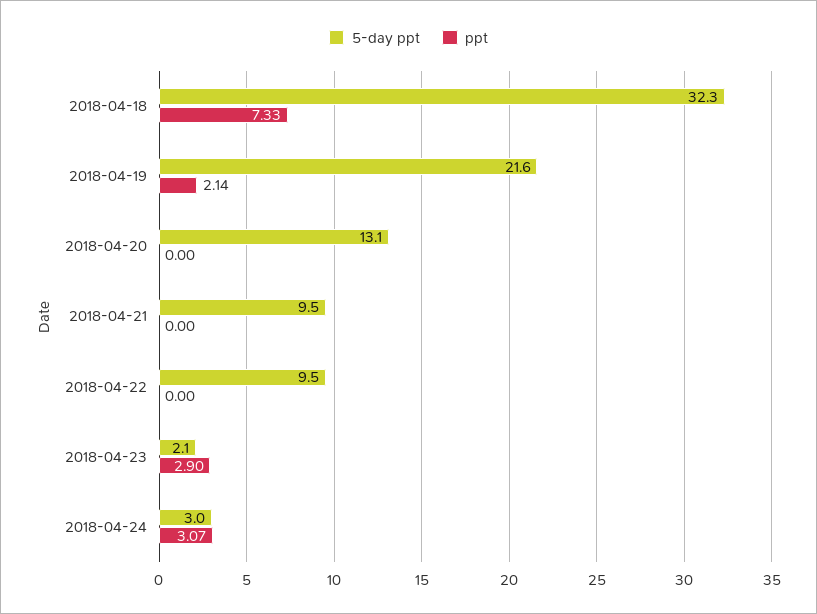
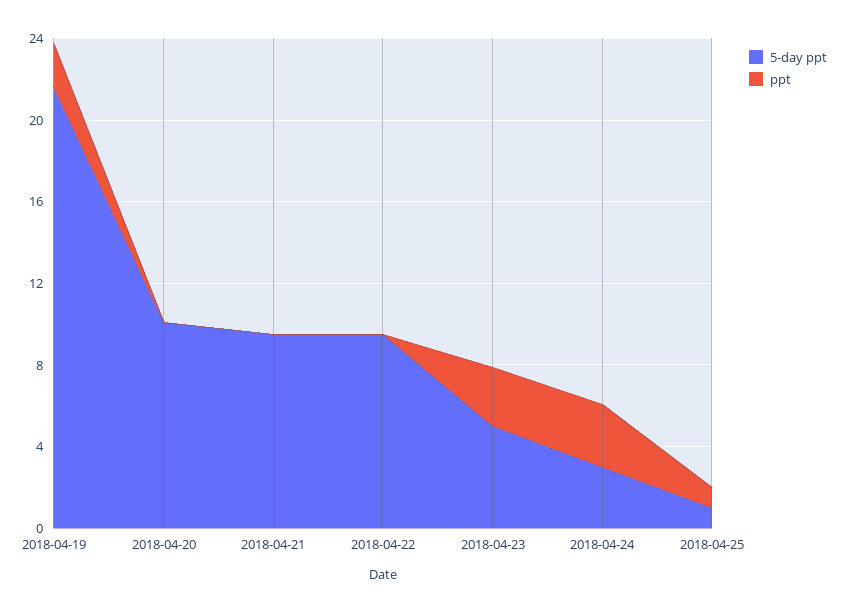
5-day ppt, 2018-04-18: 32.3 -> none
ppt, 2018-04-18: 7.33 -> none
5-day ppt, 2018-04-20: 13.1 -> 10
5-day ppt, 2018-04-23: 2.1 -> 5
5-day ppt, 2018-04-25: none -> 1
ppt, 2018-04-25: none -> 1

